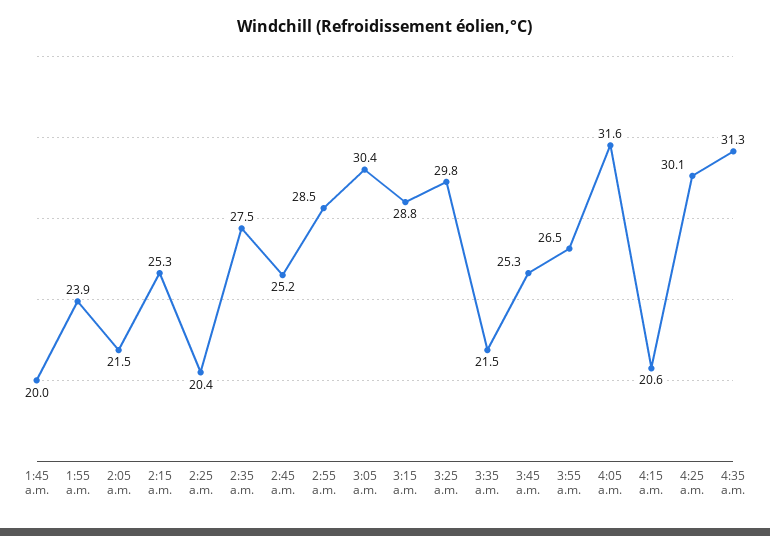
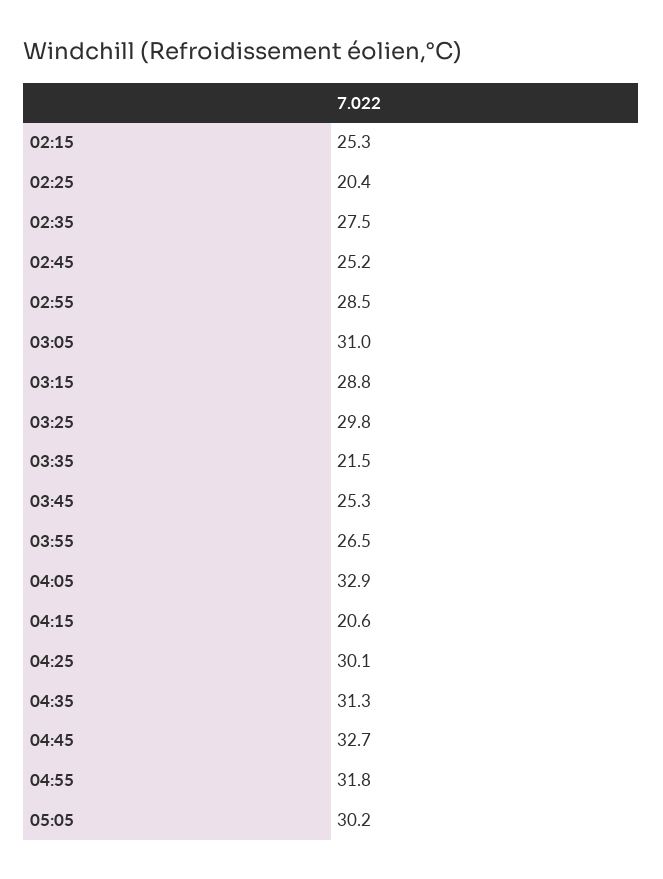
1:45 a.m.: 20 -> none
1:55 a.m.: 23.9 -> none
2:05 a.m.: 21.5 -> none
3:05 a.m.: 30.4 -> 31
4:05 a.m.: 31.6 -> 32.9
04:45: none -> 32.7
04:55: none -> 31.8
05:05: none -> 30.2

